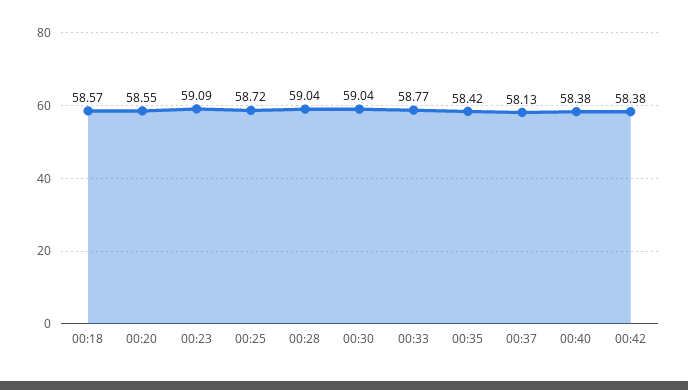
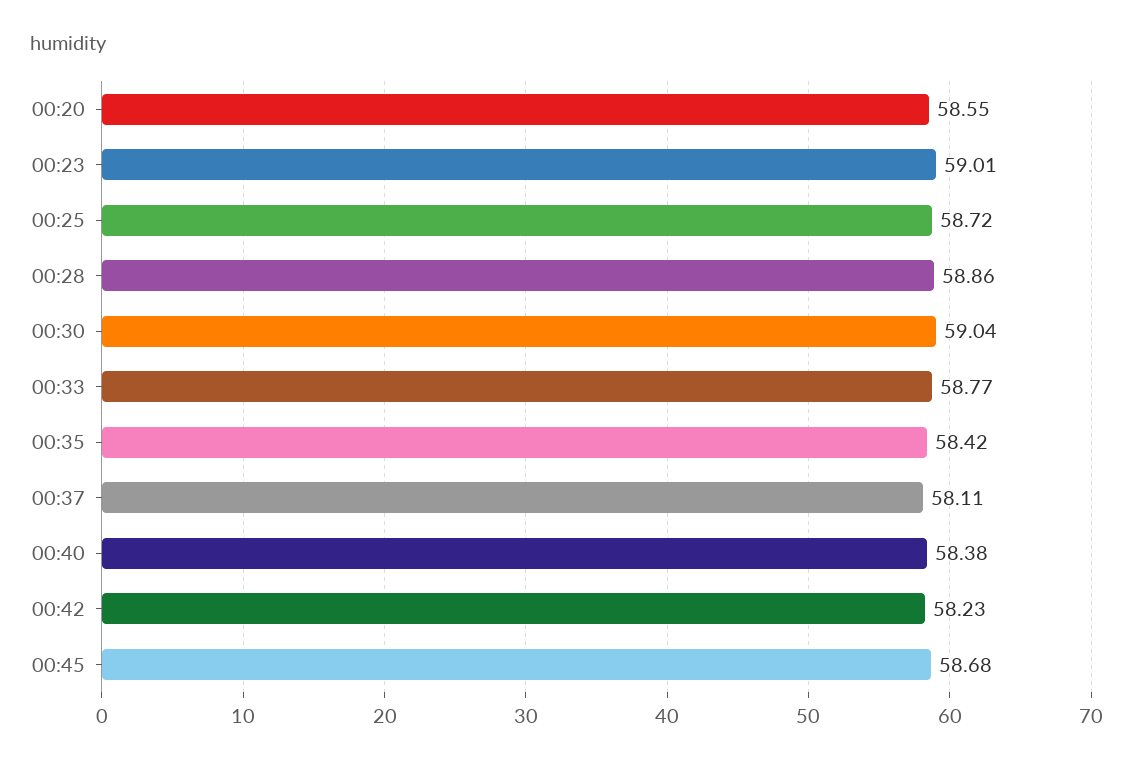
00:18: 58.57 -> none
00:23: 59.09 -> 59.01
00:28: 59.04 -> 58.86
00:37: 58.13 -> 58.11
00:42: 58.38 -> 58.23
00:45: none -> 58.68

